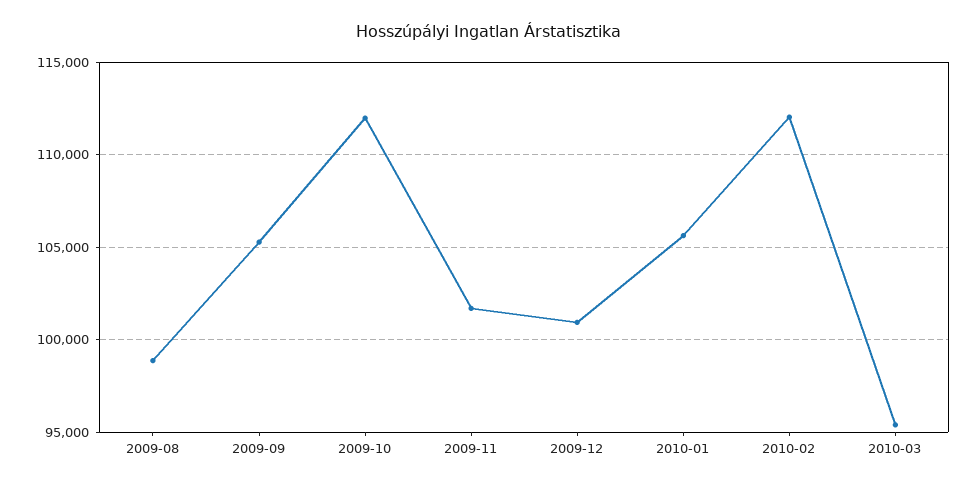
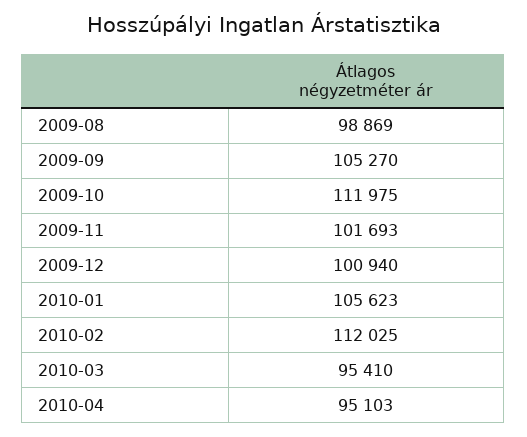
2010-04: none -> 95103

